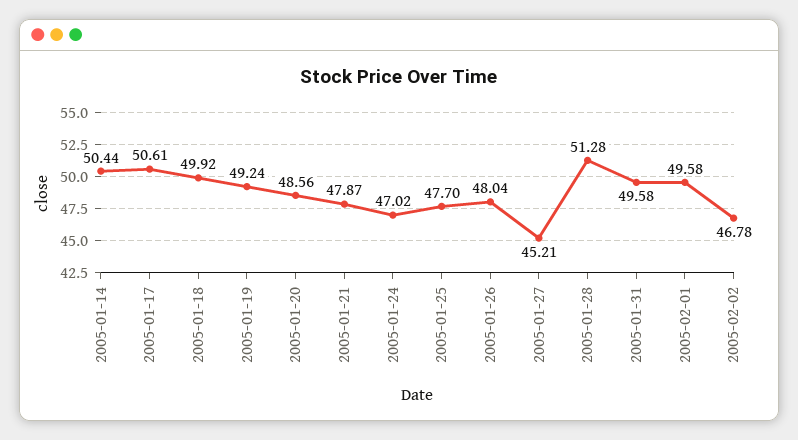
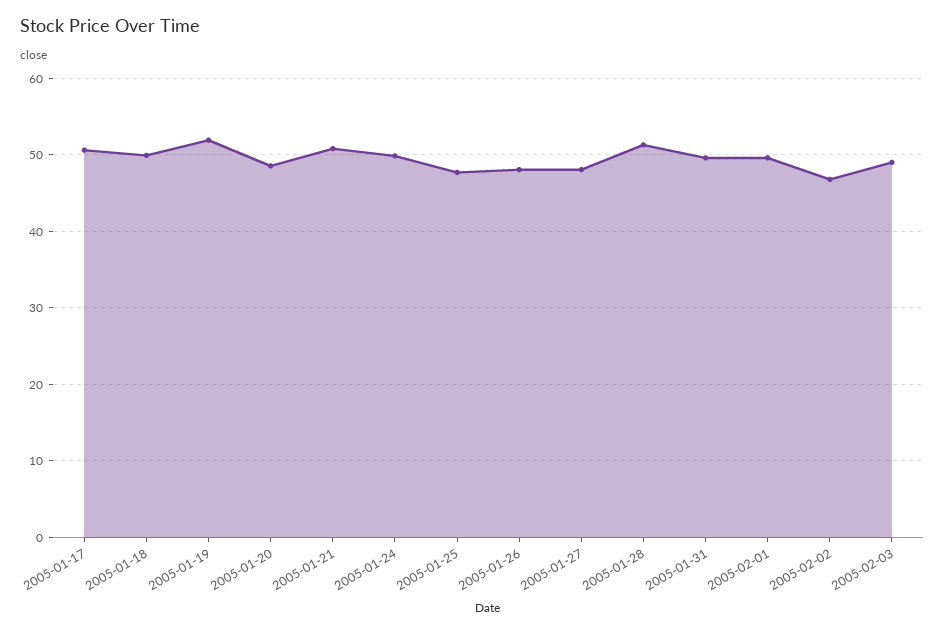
2005-01-14: 50.44 -> none
2005-01-19: 49.24 -> 52
2005-01-21: 47.87 -> 51
2005-01-24: 47.02 -> 50
2005-01-27: 45.21 -> 48
2005-02-03: none -> 49

